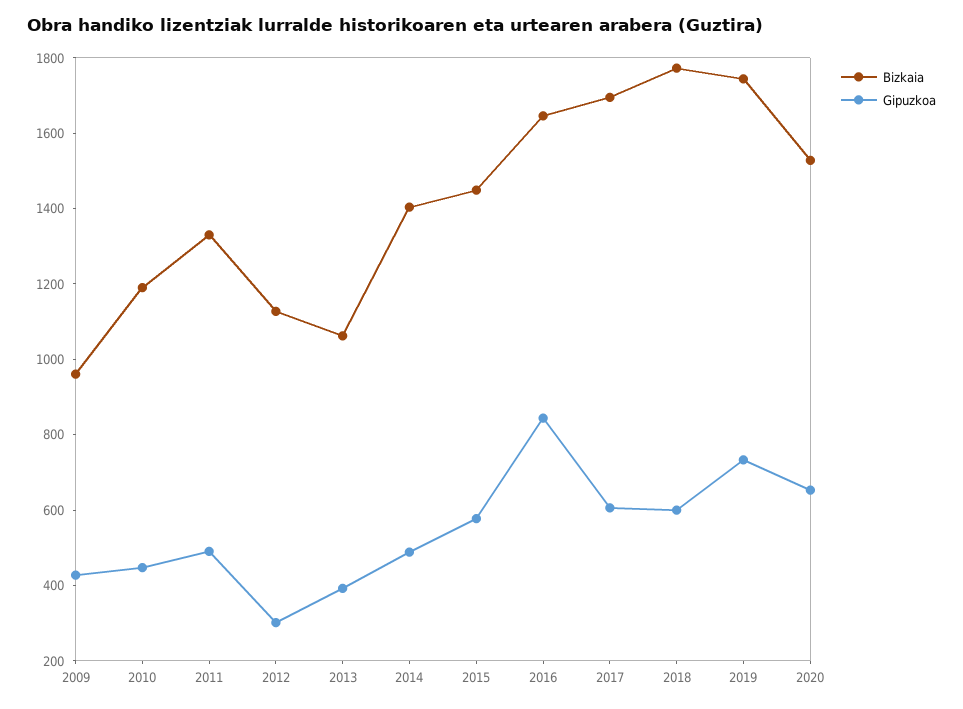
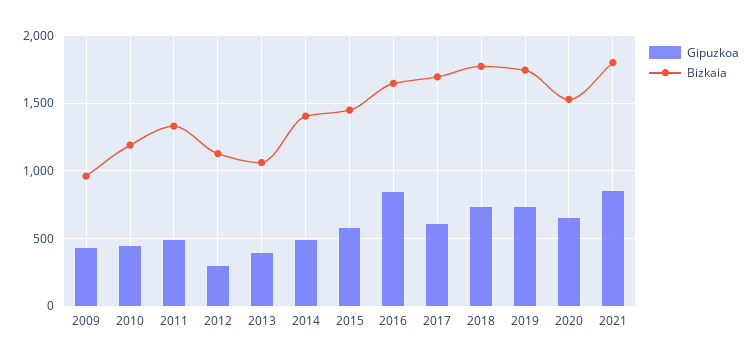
Gipuzkoa, 2018: 600 -> 750
Gipuzkoa, 2021: none -> 850
Bizkaia, 2021: none -> 1800

